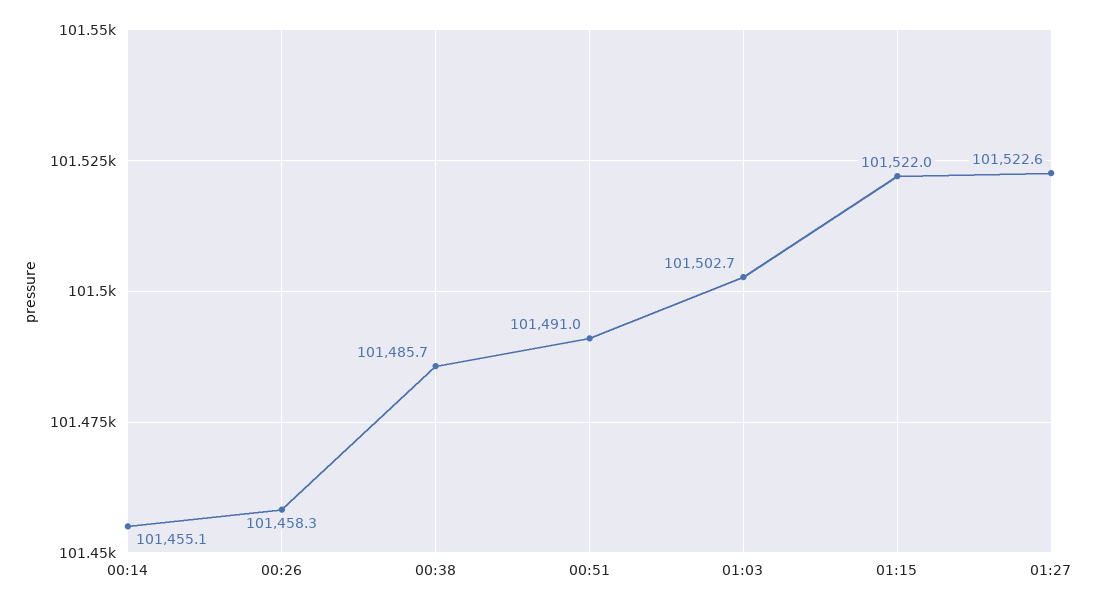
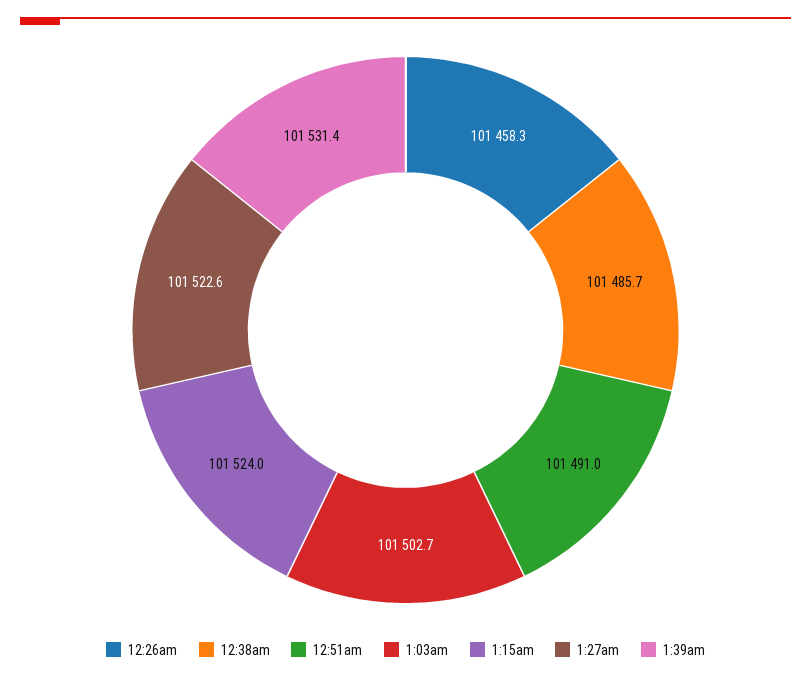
00:14: 101455.1 -> none
01:15: 101522 -> 101524
1:39am: none -> 101531.4

